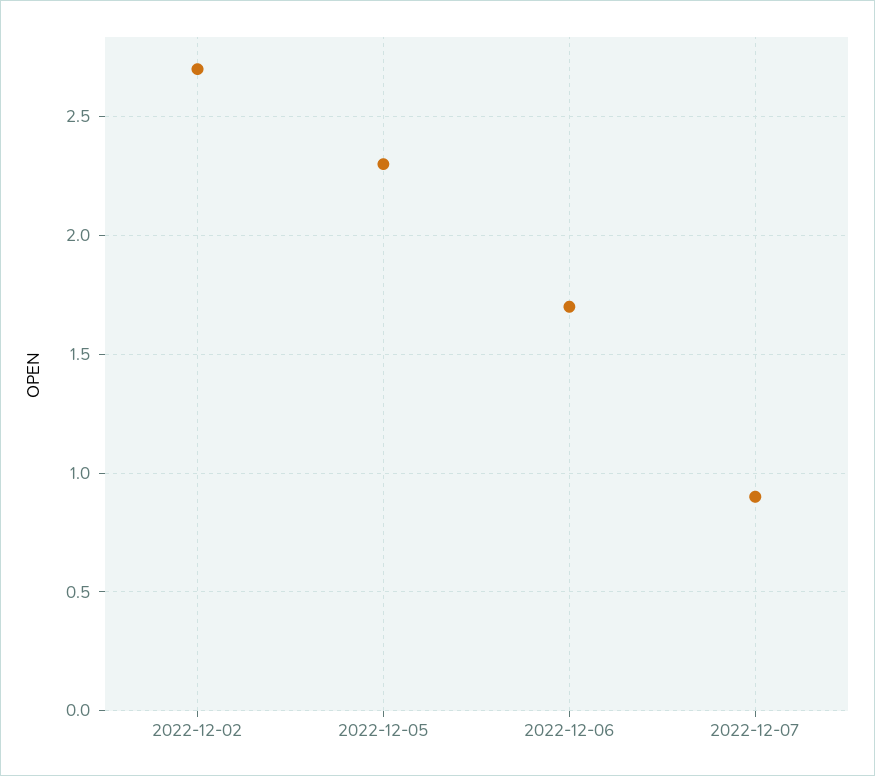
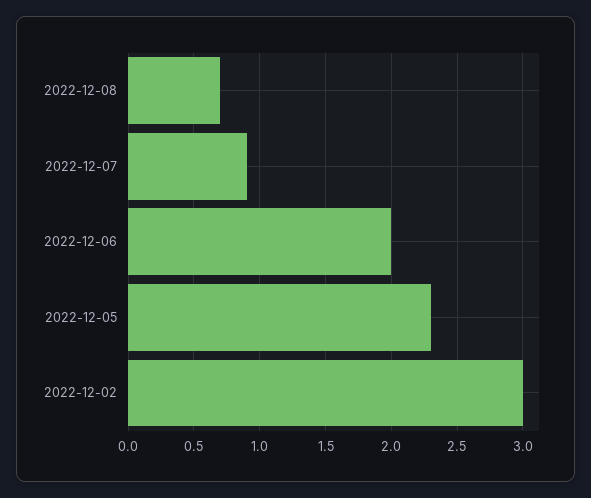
2022-12-02: 2.7 -> 3
2022-12-06: 1.7 -> 2
2022-12-08: none -> 0.7

